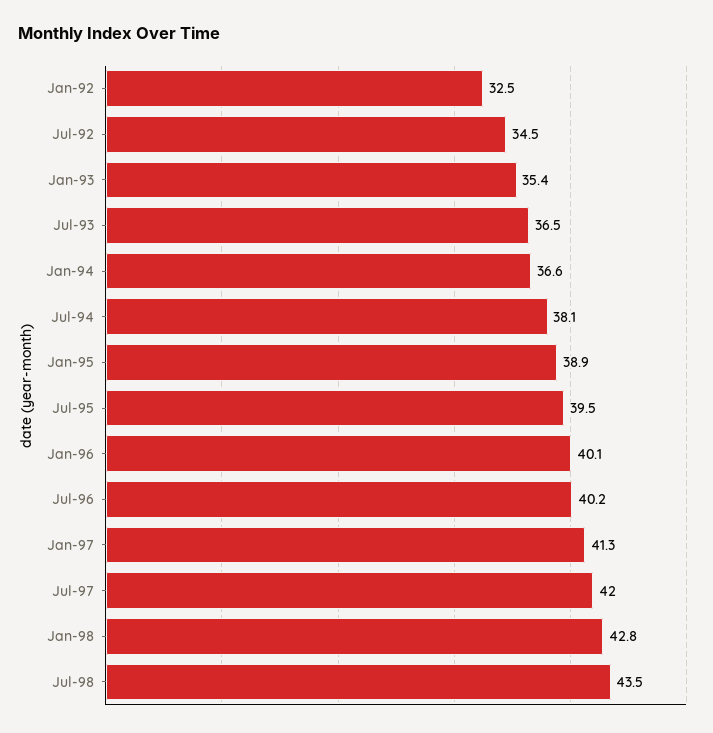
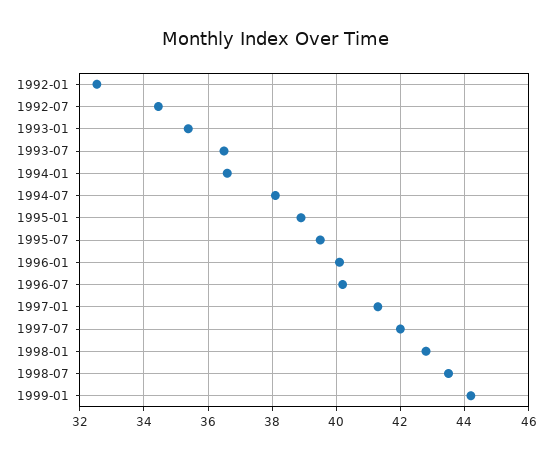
1999-01: none -> 44.2

